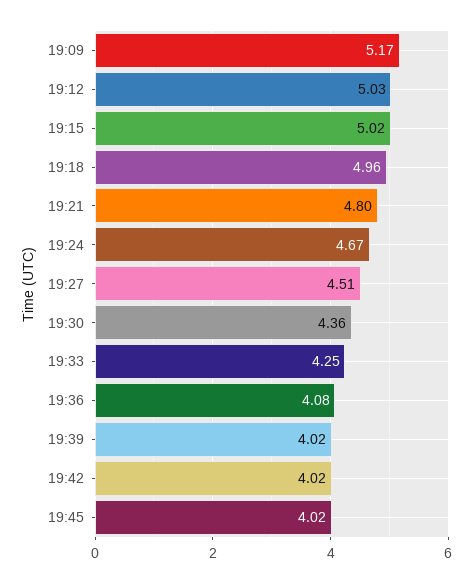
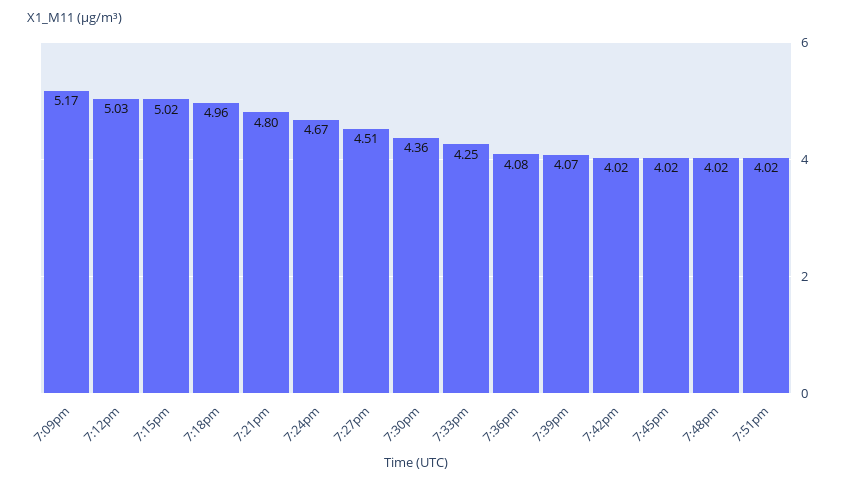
19:39: 4.02 -> 4.07
7:48pm: none -> 4.02
7:51pm: none -> 4.02

